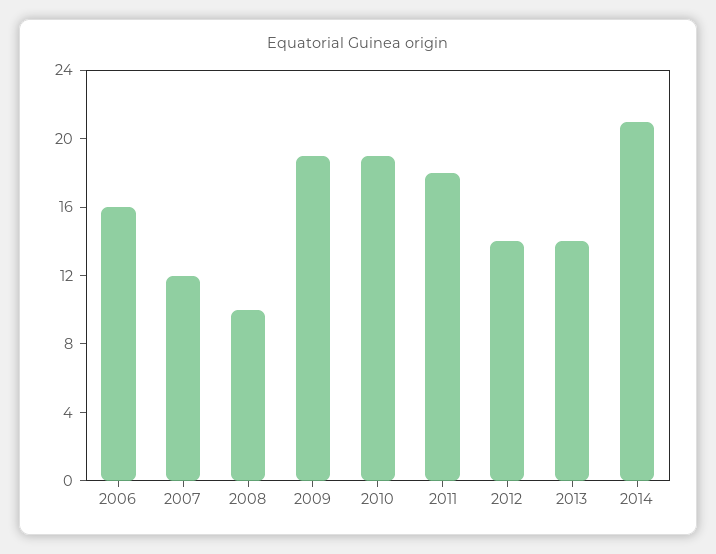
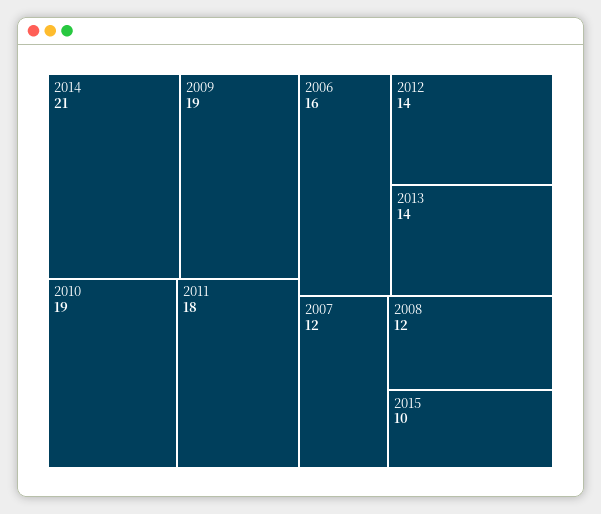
2008: 10 -> 12
2015: none -> 10

